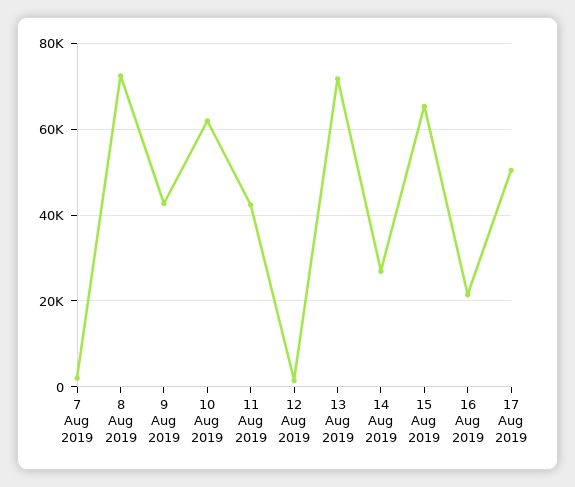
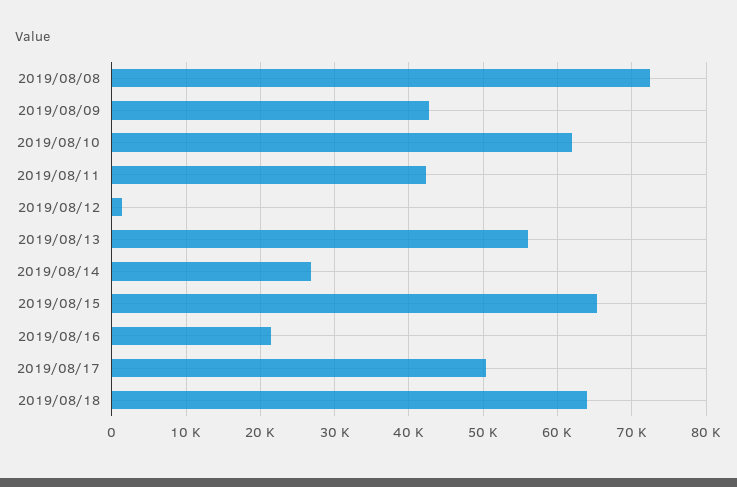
7 Aug 2019: 2000 -> none
13 Aug 2019: 72000 -> 56000
2019/08/18: none -> 64000

